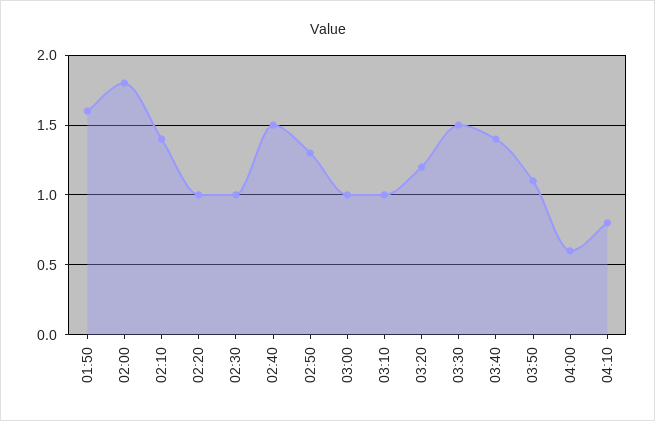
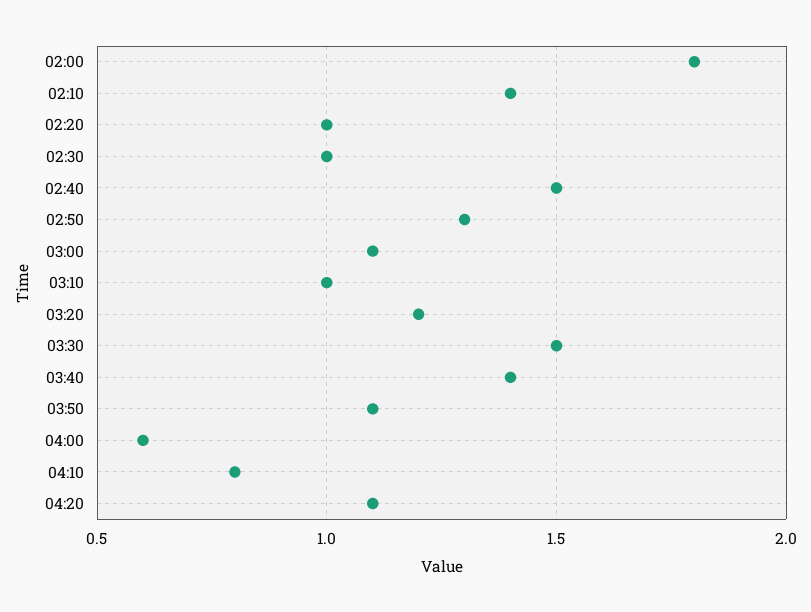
01:50: 1.6 -> none
03:00: 1 -> 1.1
04:20: none -> 1.1

